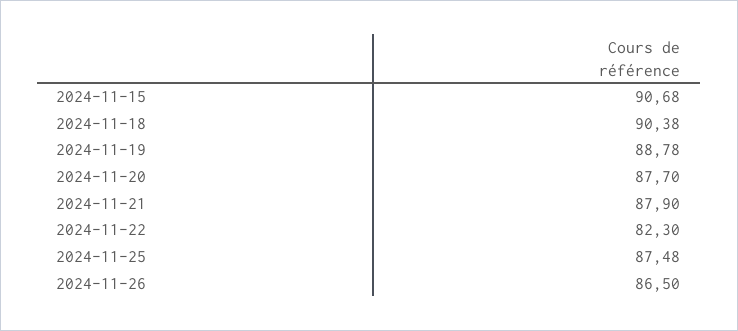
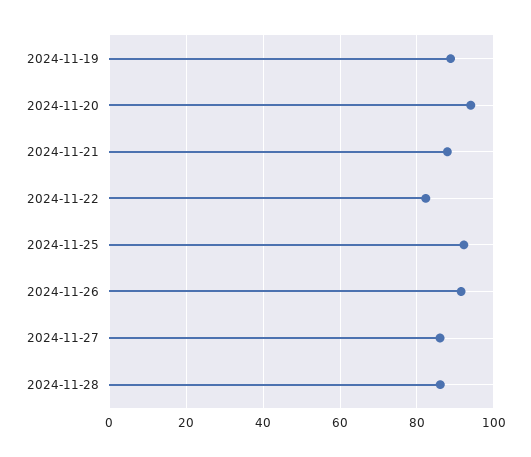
2024-11-15: 90.68 -> none
2024-11-18: 90.38 -> none
2024-11-20: 87.7 -> 94
2024-11-25: 87.48 -> 92
2024-11-26: 86.5 -> 92
2024-11-27: none -> 86
2024-11-28: none -> 86

